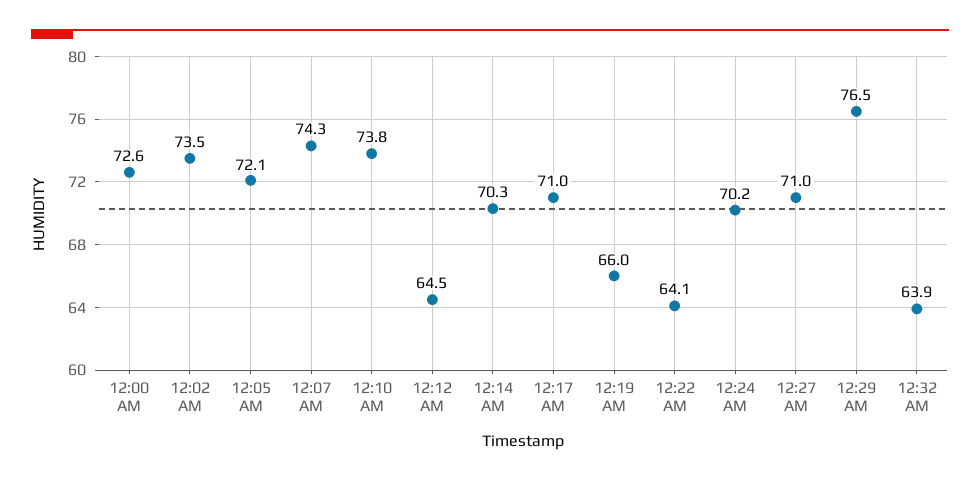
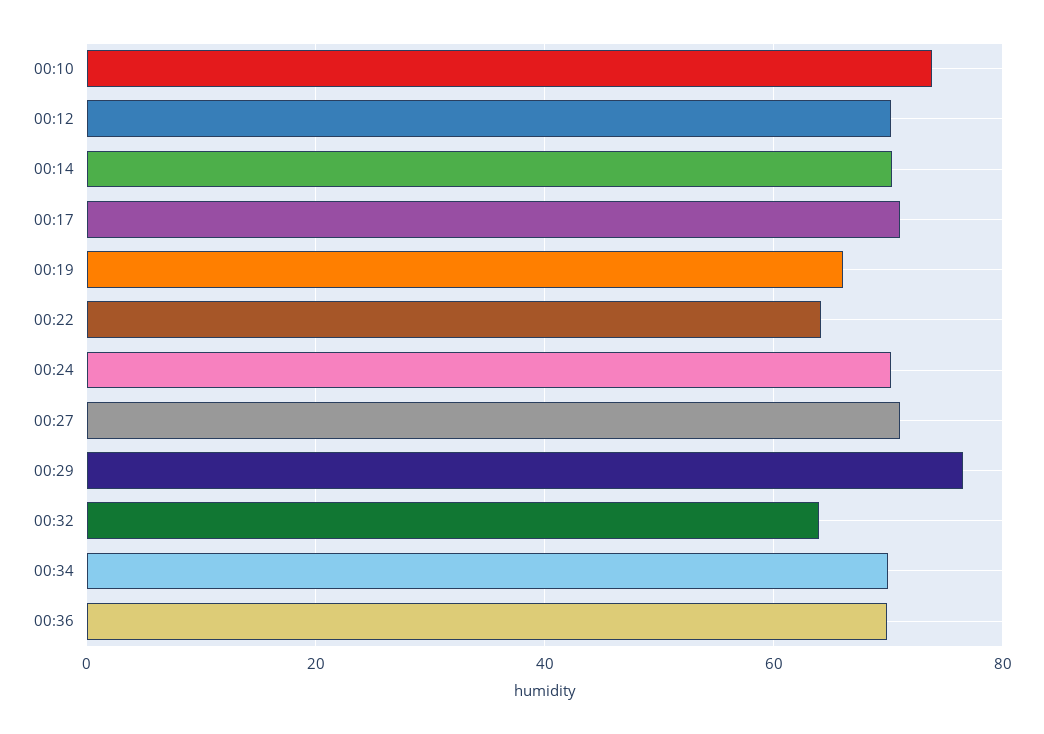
12:00 AM: 72.6 -> none
12:02 AM: 73.5 -> none
12:05 AM: 72.1 -> none
12:07 AM: 74.3 -> none
12:12 AM: 64.5 -> 70
00:34: none -> 70
00:36: none -> 70

